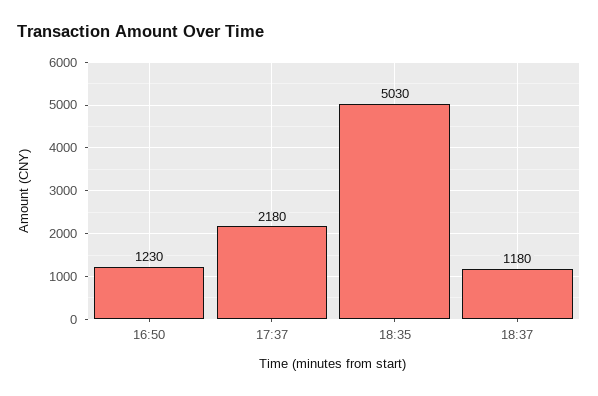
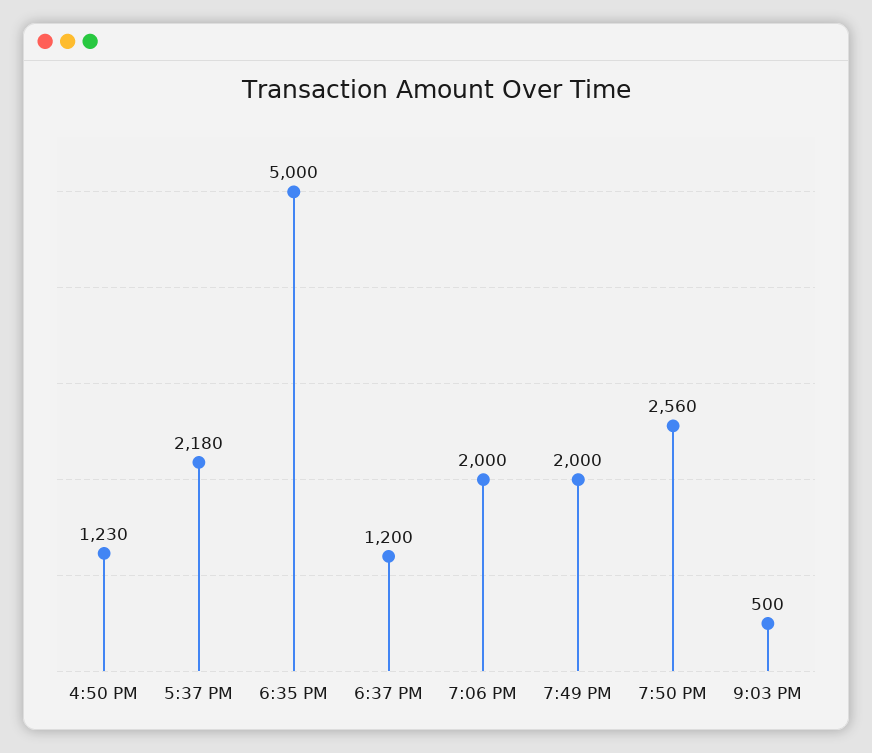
18:35: 5030 -> 5000
18:37: 1180 -> 1200
7:06 PM: none -> 2000
7:49 PM: none -> 2000
7:50 PM: none -> 2560
9:03 PM: none -> 500

